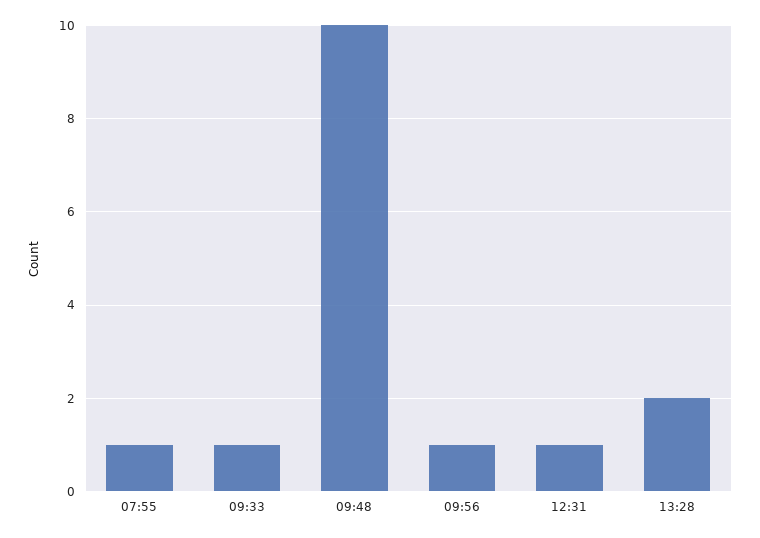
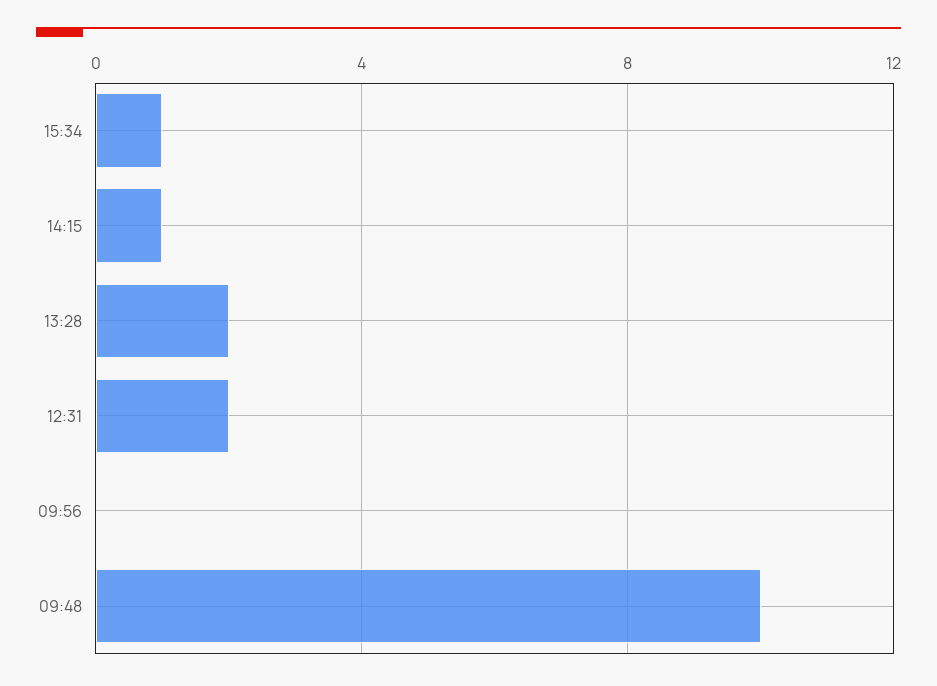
07:55: 1 -> none
09:33: 1 -> none
09:56: 1 -> 0
12:31: 1 -> 2
15:34: none -> 1
14:15: none -> 1

